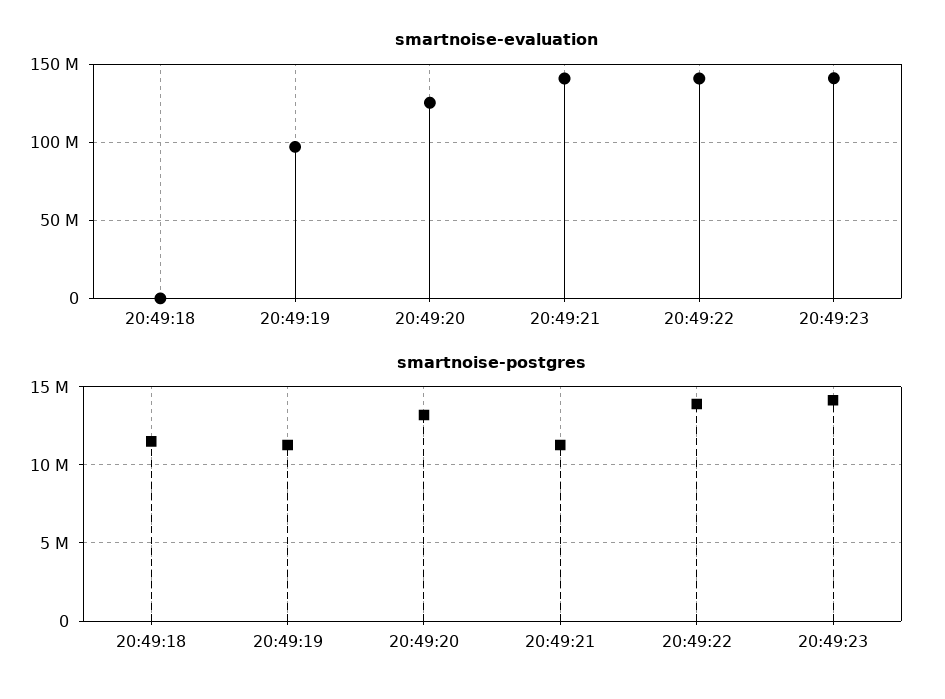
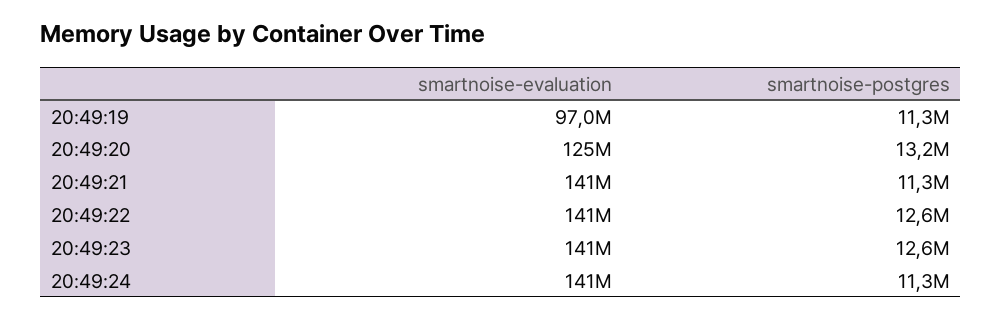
smartnoise-evaluation, 20:49:18: 0 -> none
smartnoise-postgres, 20:49:18: 11500000 -> none
smartnoise-postgres, 20:49:22: 14000000 -> 12600000
smartnoise-postgres, 20:49:23: 14000000 -> 12600000
smartnoise-evaluation, 20:49:24: none -> 141000000
smartnoise-postgres, 20:49:24: none -> 11300000

